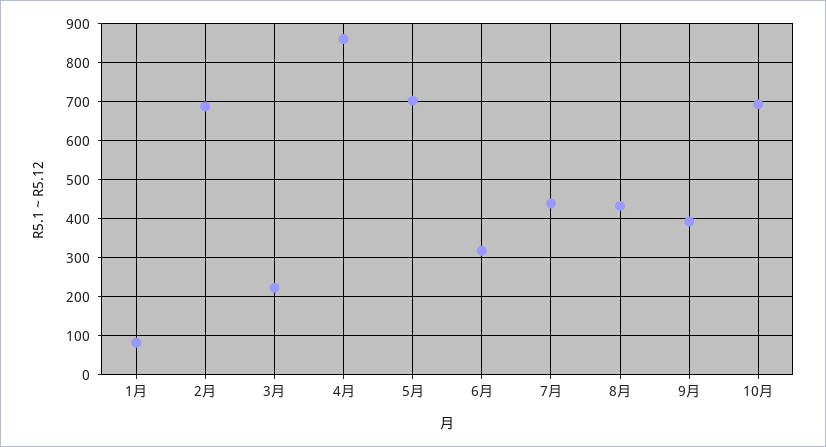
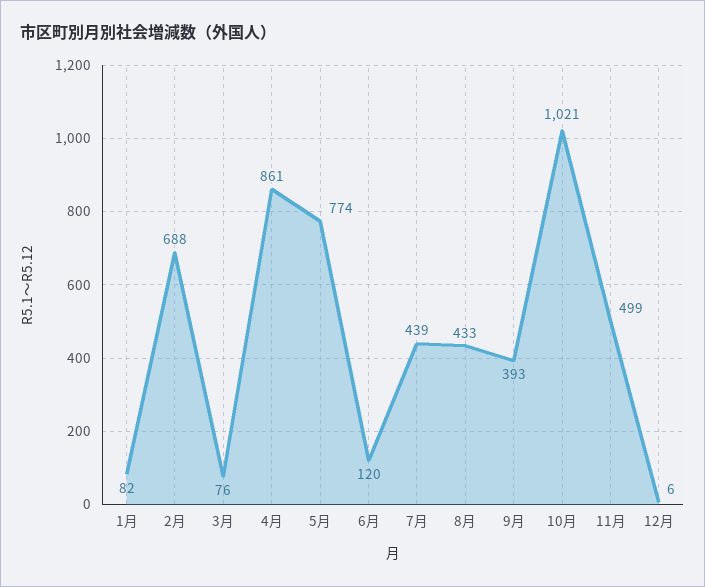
3月: 220 -> 76
5月: 700 -> 774
6月: 320 -> 120
10月: 700 -> 1021
11月: none -> 499
12月: none -> 6

